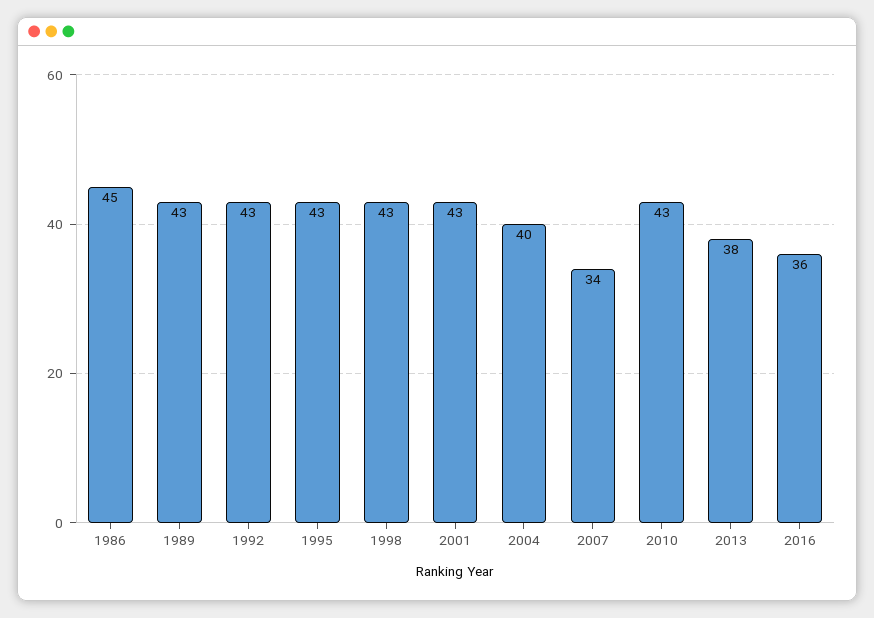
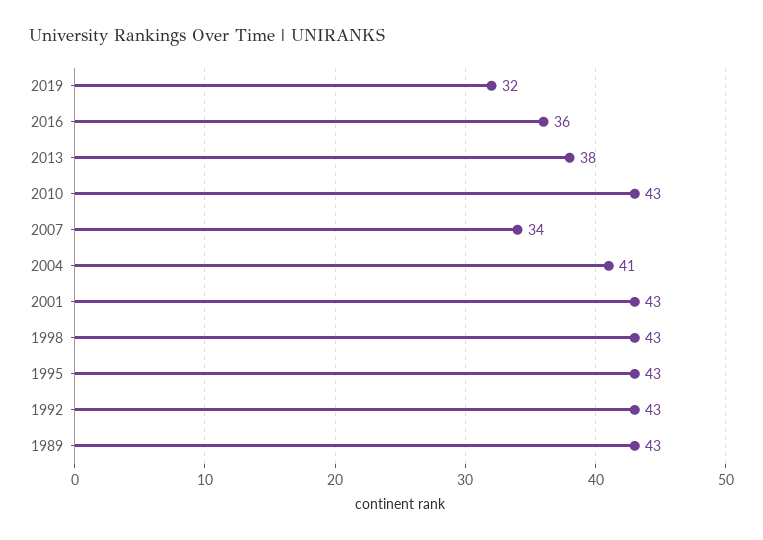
1986: 45 -> none
2004: 40 -> 41
2019: none -> 32

